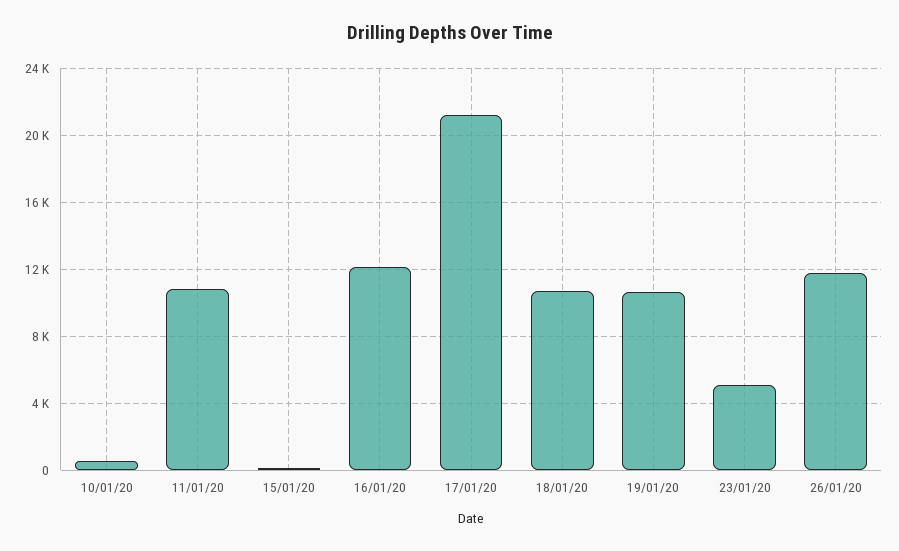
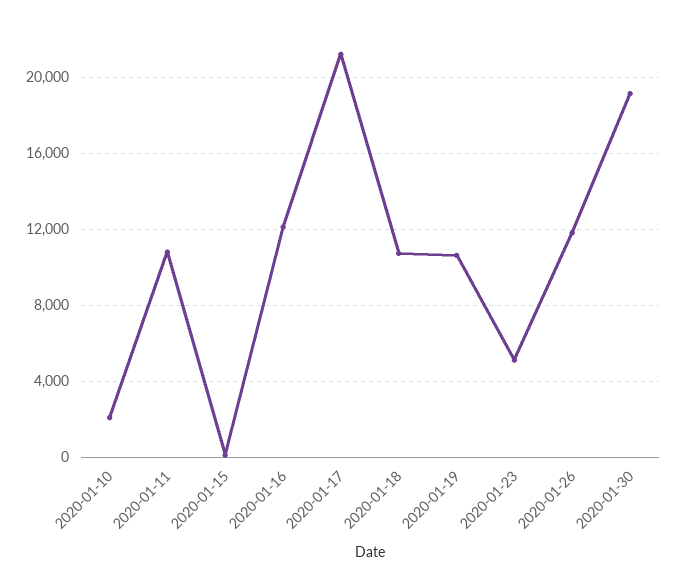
10/01/20: 500 -> 2000
2020-01-30: none -> 19000

